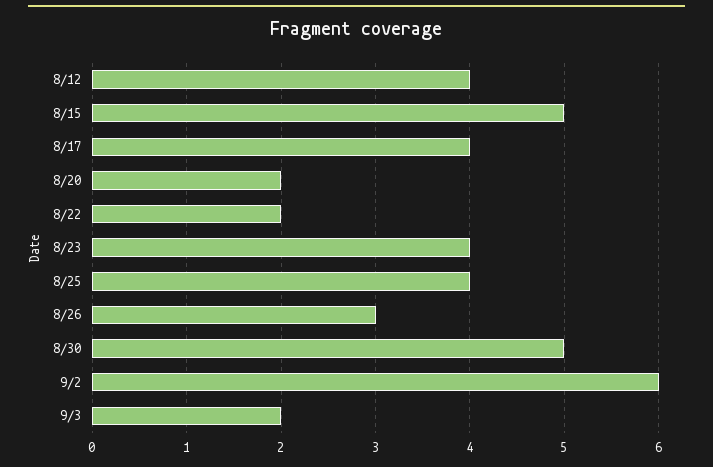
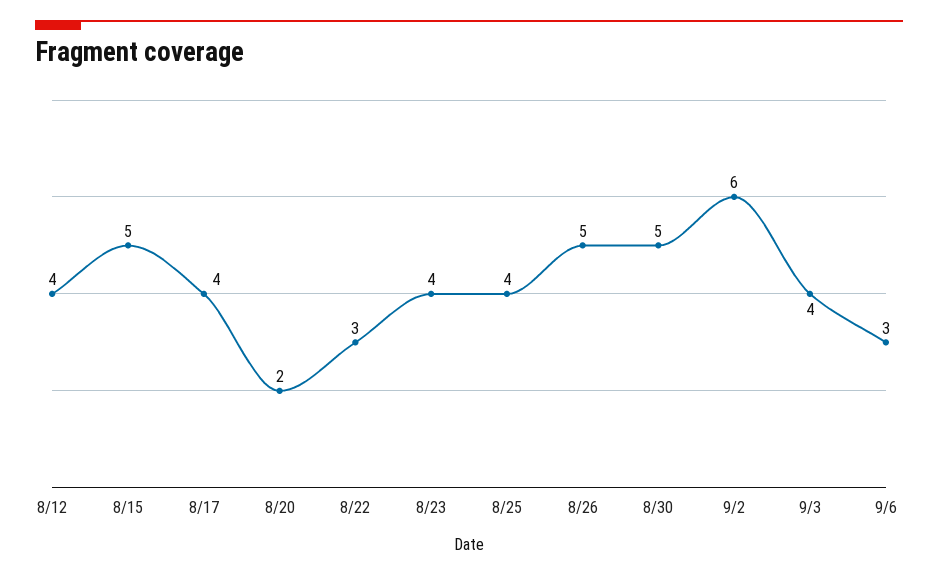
8/22: 2 -> 3
8/26: 3 -> 5
9/3: 2 -> 4
9/6: none -> 3

